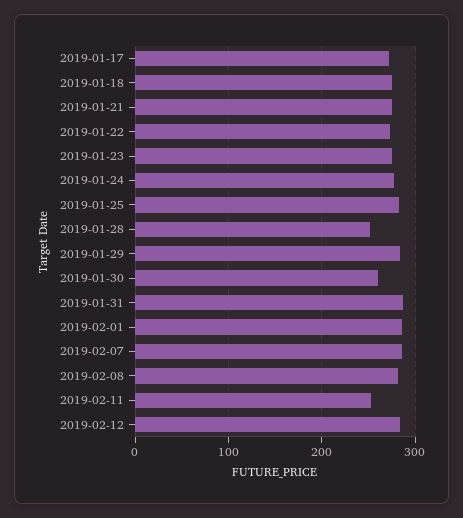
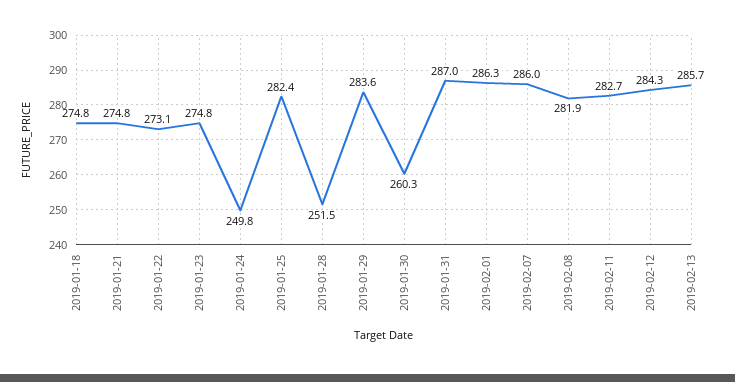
2019-01-17: 270 -> none
2019-01-24: 280 -> 249.8
2019-02-11: 250 -> 282.7
2019-02-13: none -> 285.7

